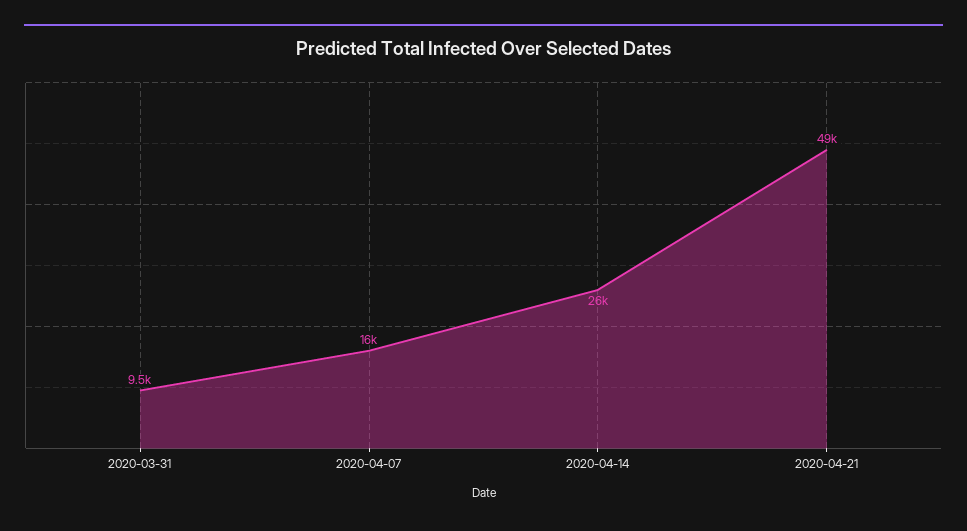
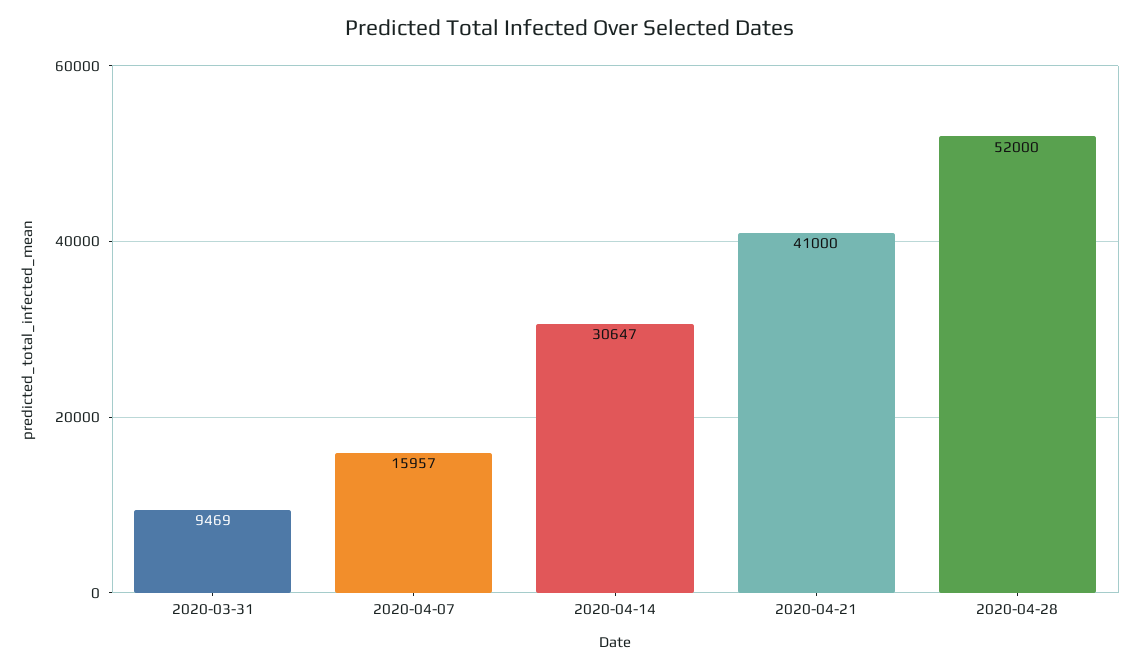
2020-04-14: 26000 -> 30647
2020-04-21: 49000 -> 41000
2020-04-28: none -> 52000

